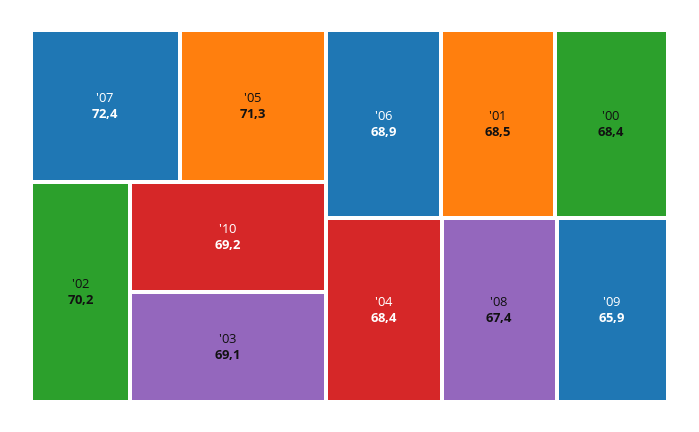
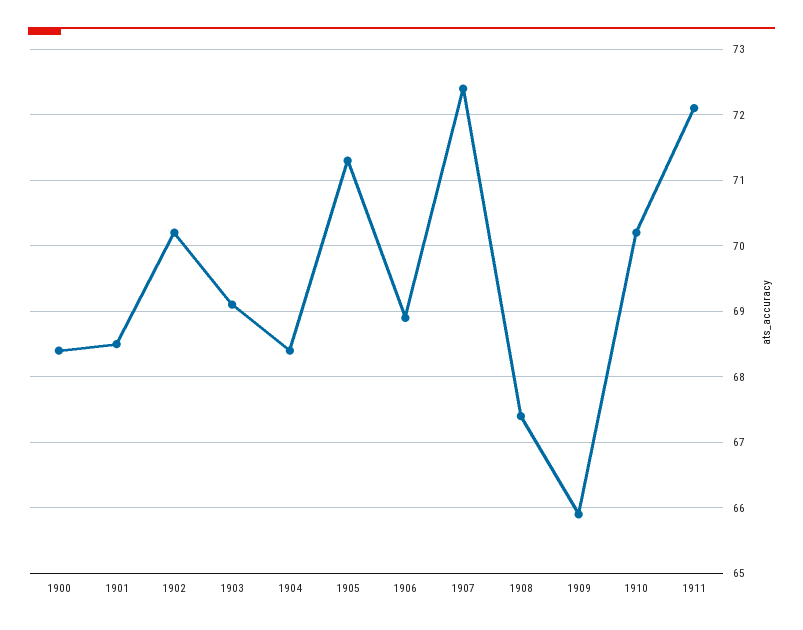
'10: 69.2 -> 70.2
1911: none -> 72.1

